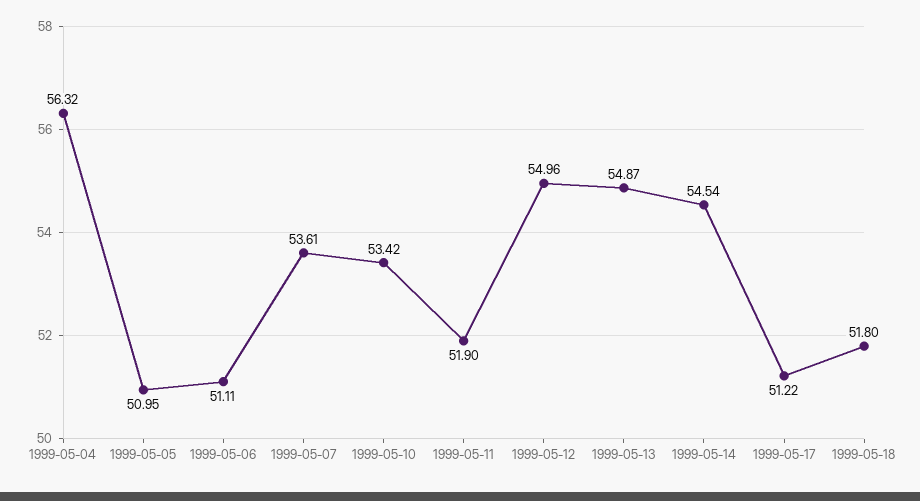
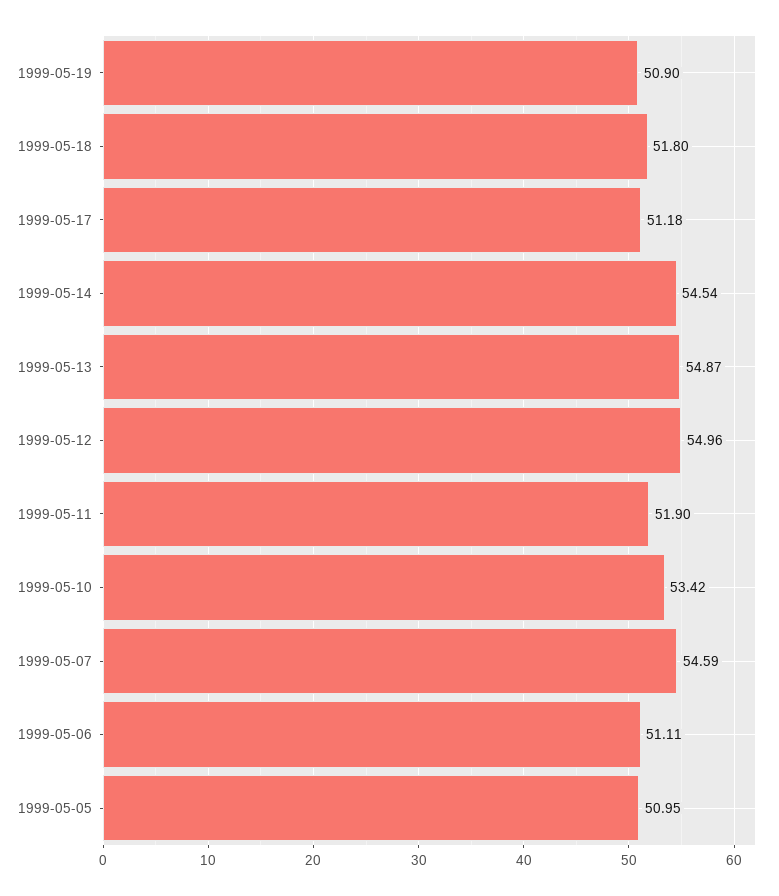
1999-05-04: 56.32 -> none
1999-05-07: 53.61 -> 54.59
1999-05-17: 51.22 -> 51.18
1999-05-19: none -> 50.9

